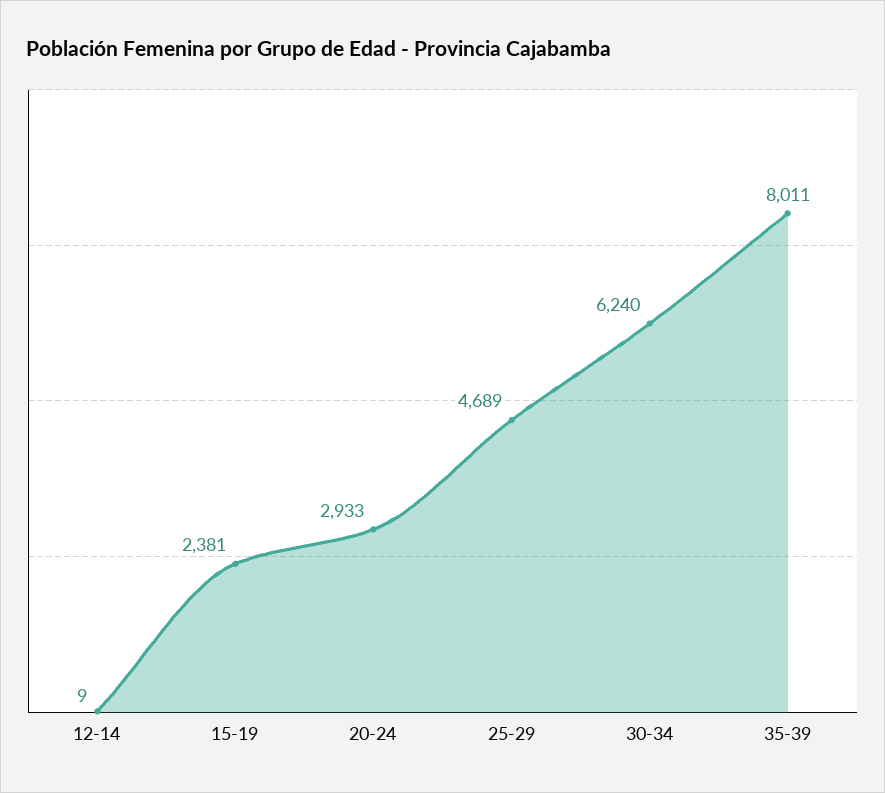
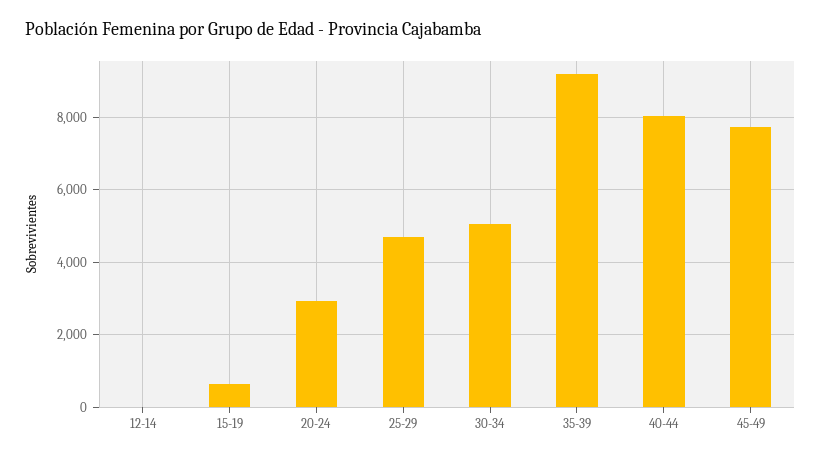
15-19: 2381 -> 600
30-34: 6240 -> 5000
35-39: 8011 -> 9200
40-44: none -> 8000
45-49: none -> 7800

